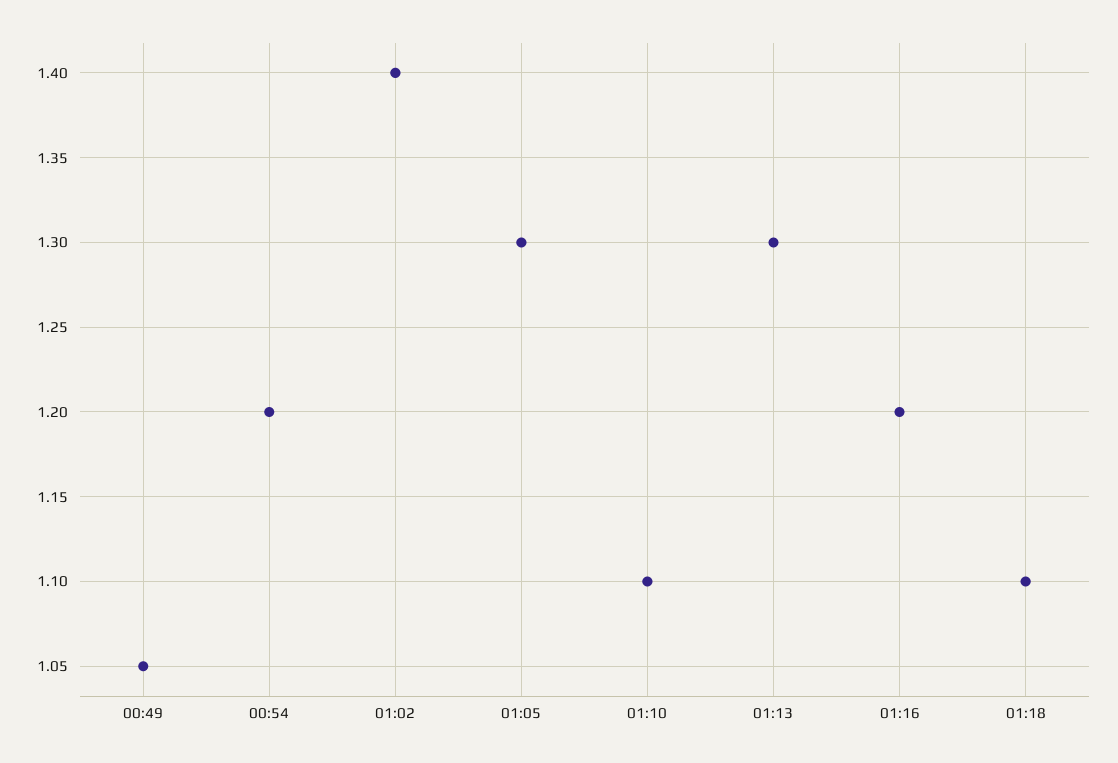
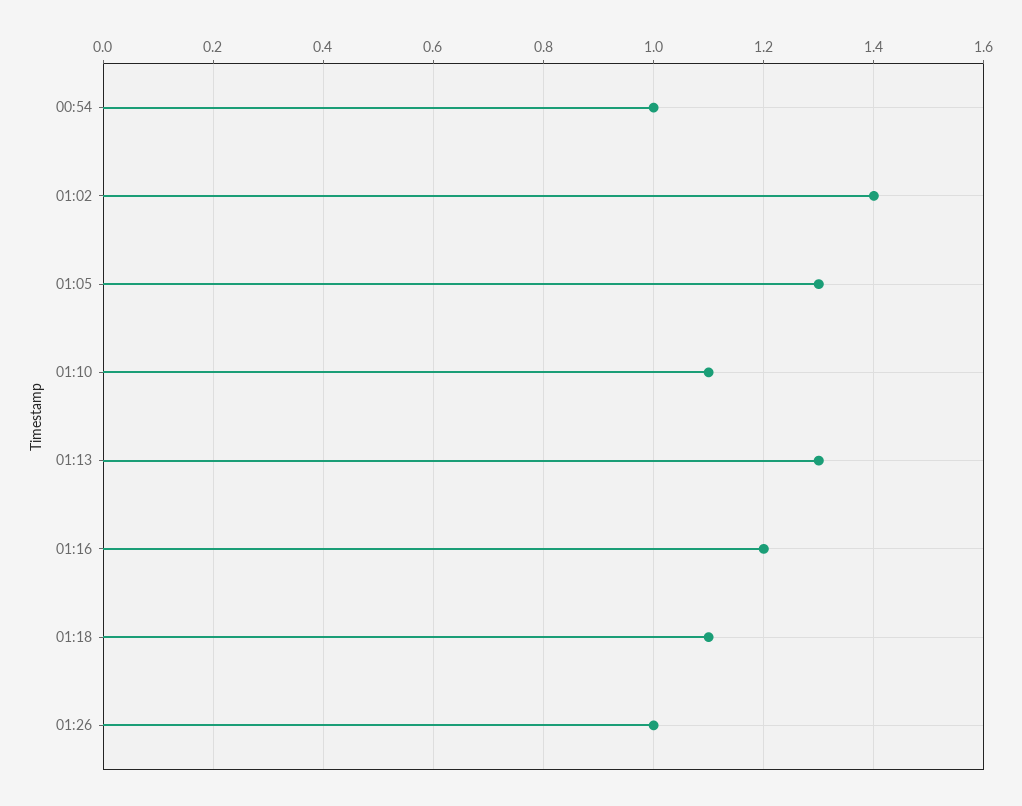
00:49: 1.05 -> none
00:54: 1.2 -> 1
01:26: none -> 1

